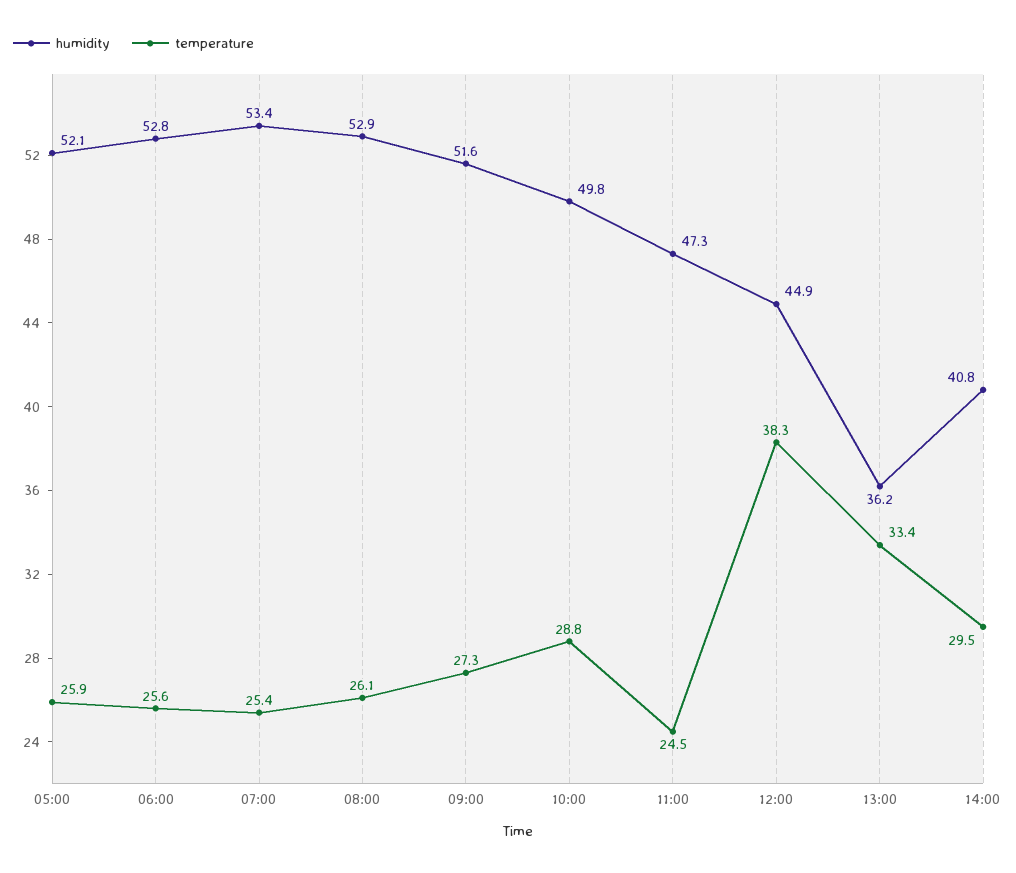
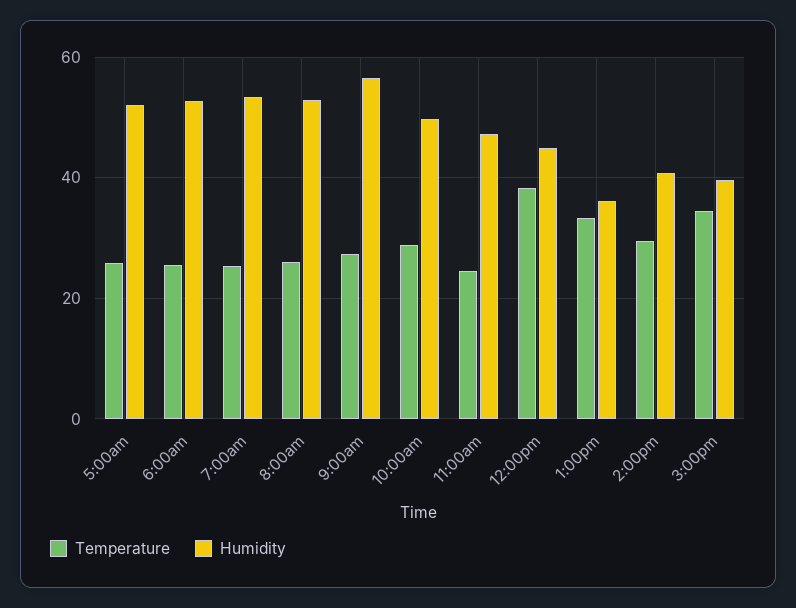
humidity, 09:00: 51.6 -> 56
temperature, 3:00pm: none -> 34
humidity, 3:00pm: none -> 40

